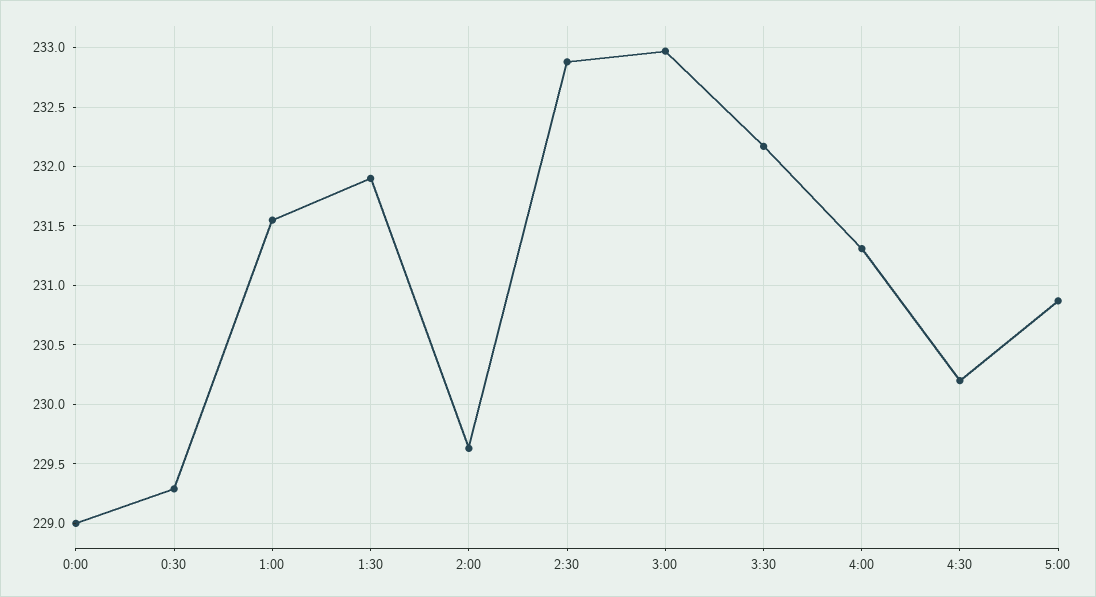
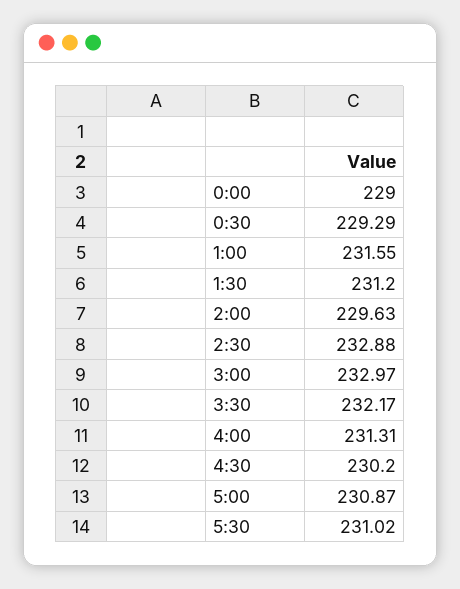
1:30: 231.9 -> 231.2
5:30: none -> 231.02

